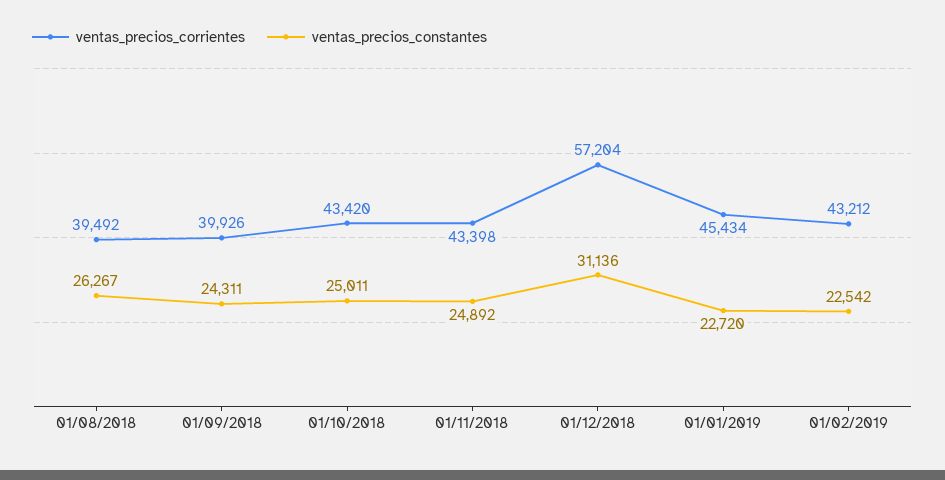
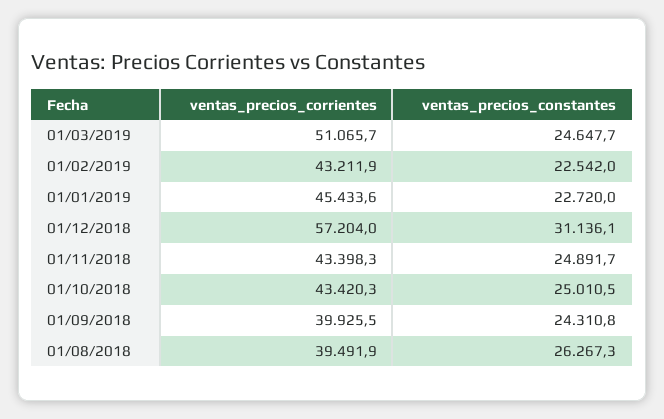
ventas_precios_corrientes, 01/03/2019: none -> 51065.7
ventas_precios_constantes, 01/03/2019: none -> 24647.7

